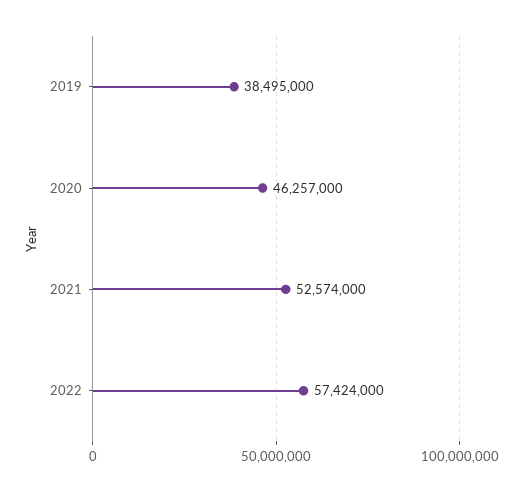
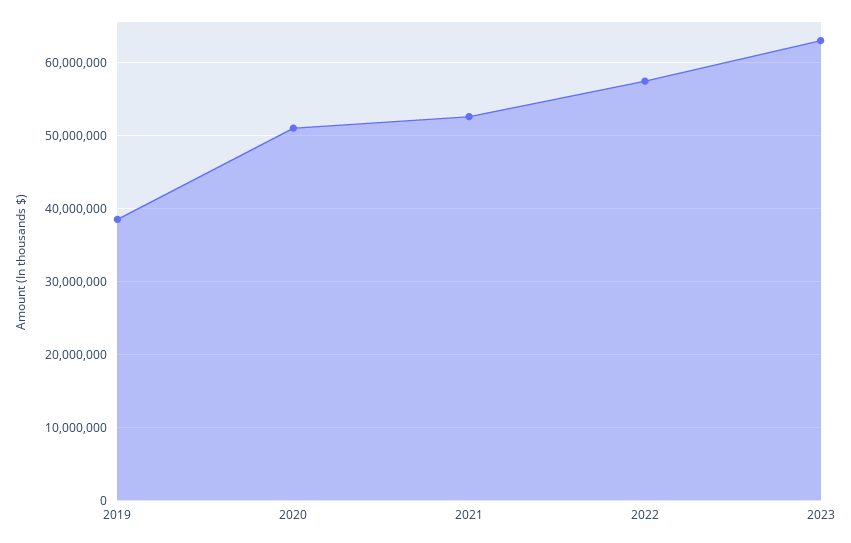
2020: 46257000 -> 51000000
2023: none -> 63000000

